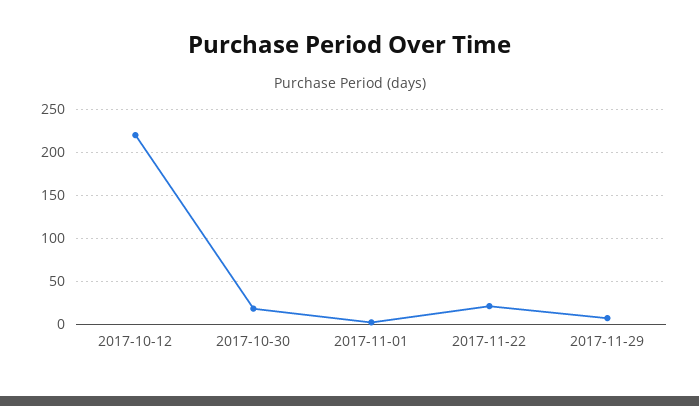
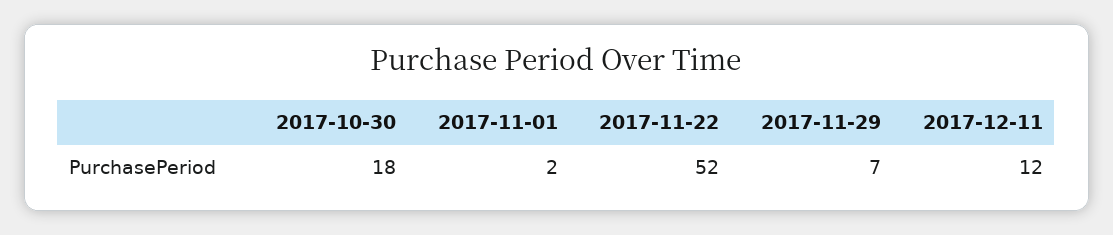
2017-10-12: 220 -> none
2017-11-22: 20 -> 52
2017-12-11: none -> 12

